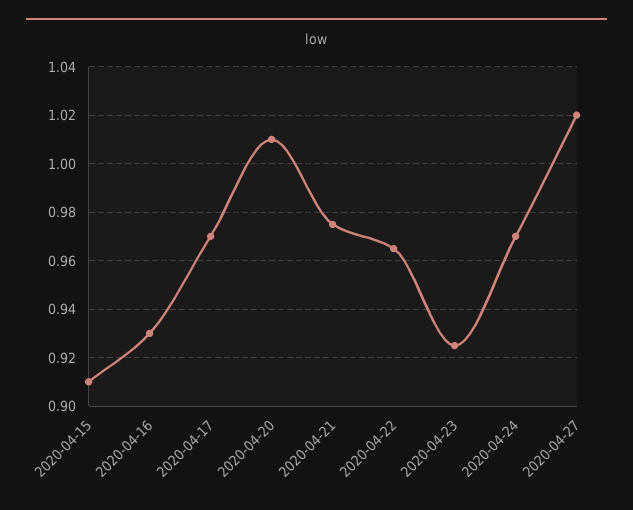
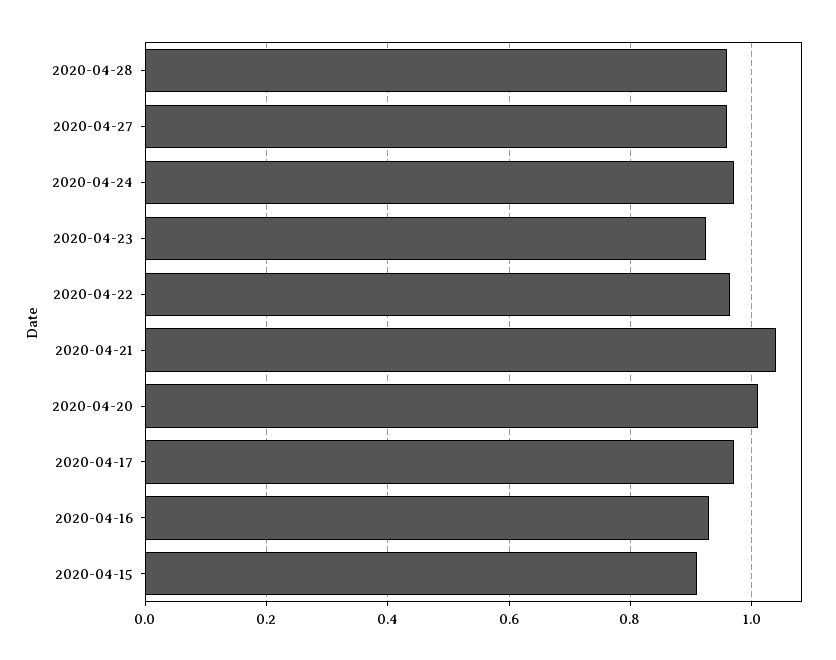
2020-04-21: 0.975 -> 1.04
2020-04-27: 1.02 -> 0.96
2020-04-28: none -> 0.96

